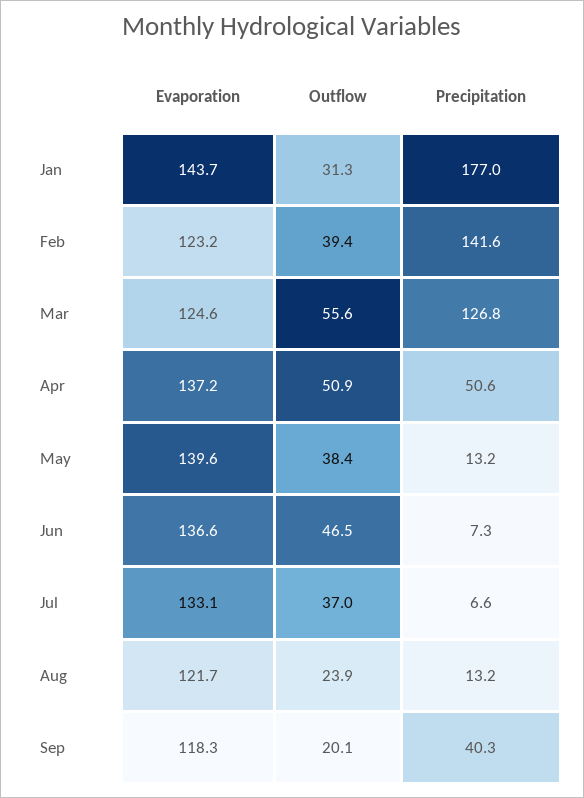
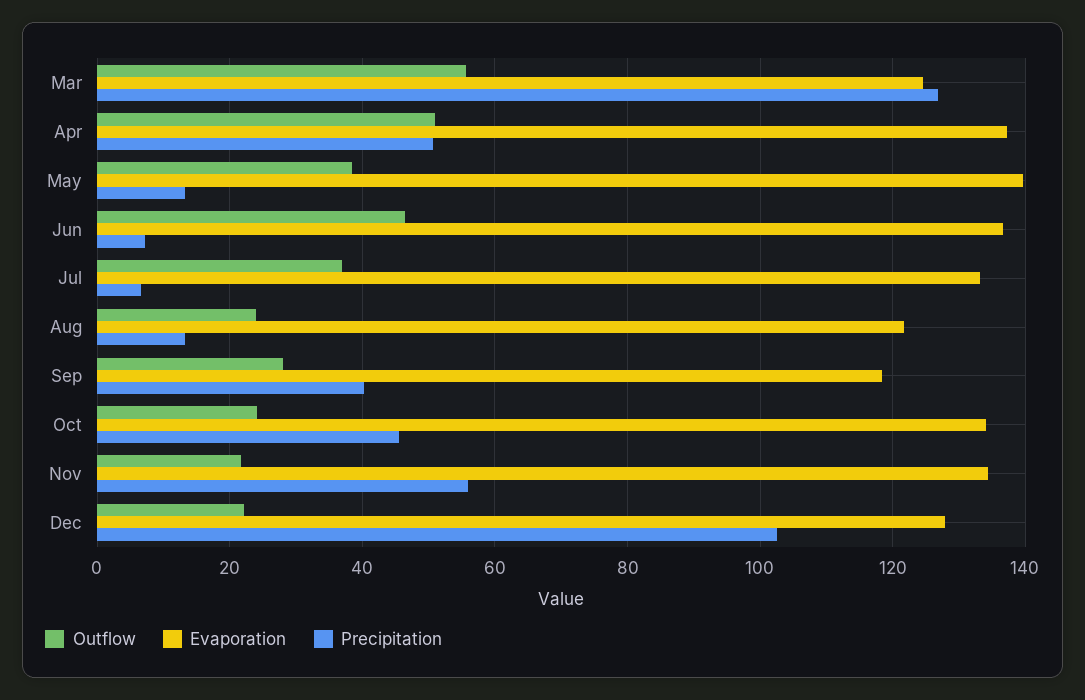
Evaporation, Jan: 143.7 -> none
Outflow, Jan: 31.3 -> none
Precipitation, Jan: 177 -> none
Evaporation, Feb: 123.2 -> none
Outflow, Feb: 39.4 -> none
Precipitation, Feb: 141.6 -> none
Outflow, Sep: 20.1 -> 28
Outflow, Oct: none -> 24
Evaporation, Oct: none -> 134
Precipitation, Oct: none -> 46
Outflow, Nov: none -> 22
Evaporation, Nov: none -> 134
Precipitation, Nov: none -> 56
Outflow, Dec: none -> 22
Evaporation, Dec: none -> 128
Precipitation, Dec: none -> 102

